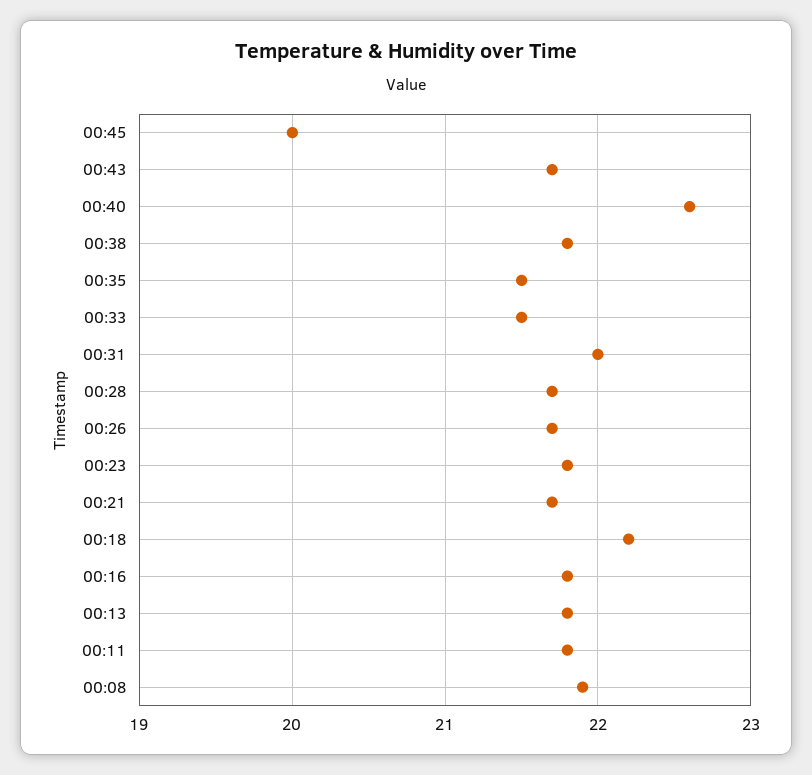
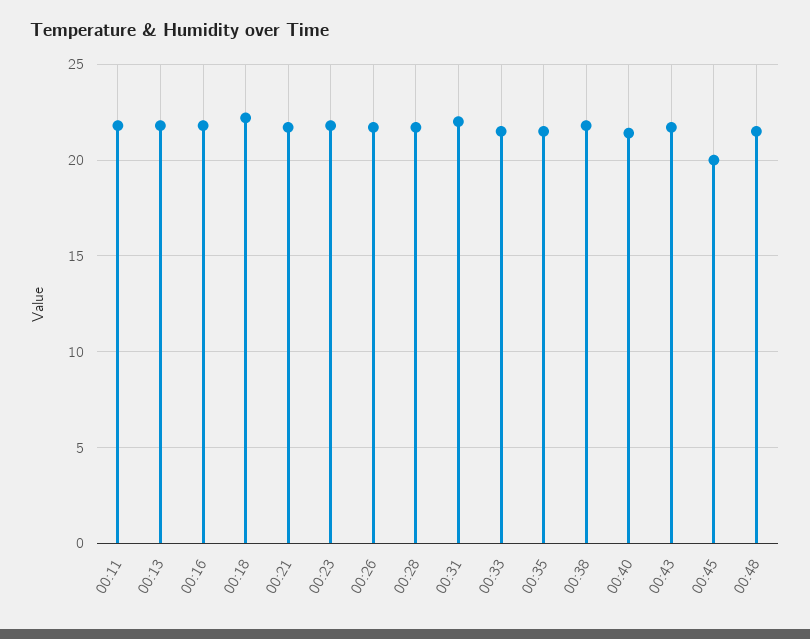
00:40: 22.6 -> 21.5
00:08: 21.9 -> none
00:48: none -> 21.5

